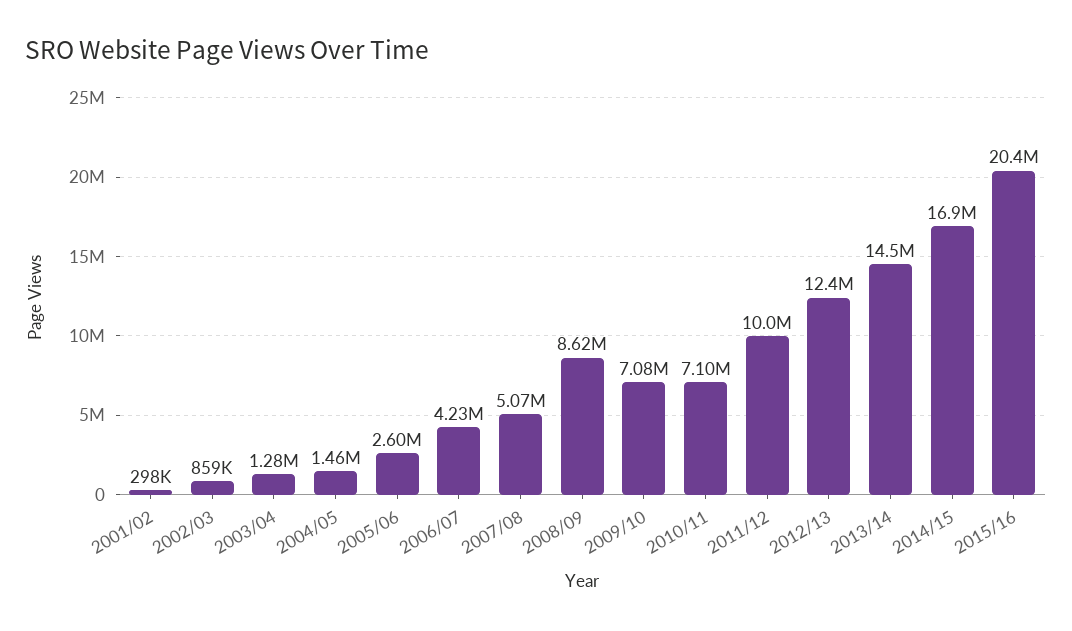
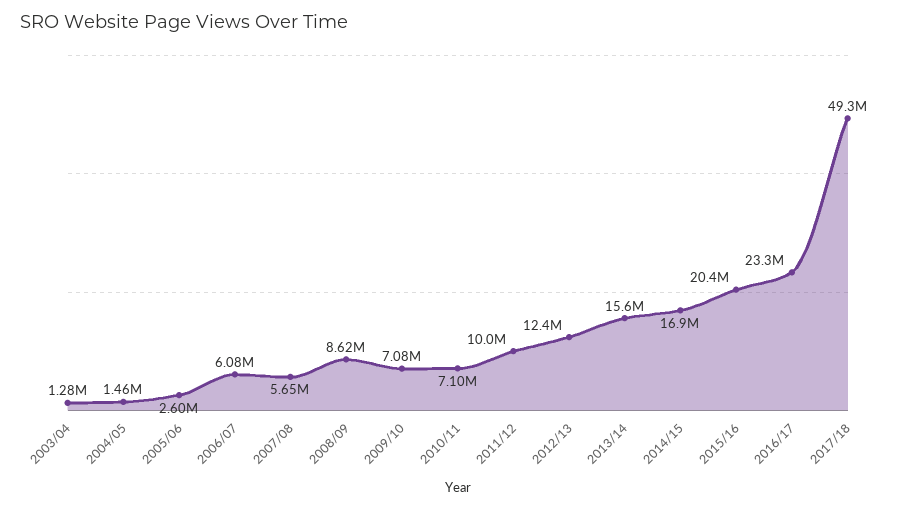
2001/02: 298000 -> none
2002/03: 859000 -> none
2006/07: 4230000 -> 6080000
2007/08: 5070000 -> 5650000
2013/14: 14500000 -> 15600000
2016/17: none -> 23300000
2017/18: none -> 49300000

